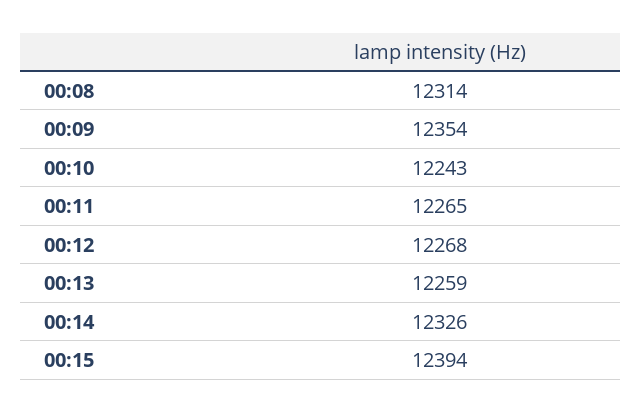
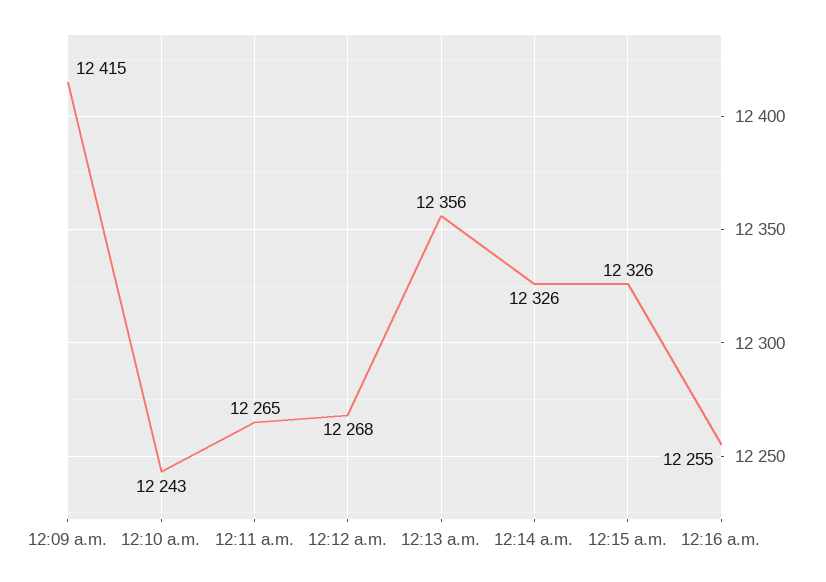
00:08: 12314 -> none
00:09: 12354 -> 12415
00:13: 12259 -> 12356
00:15: 12394 -> 12326
12:16 a.m.: none -> 12255

